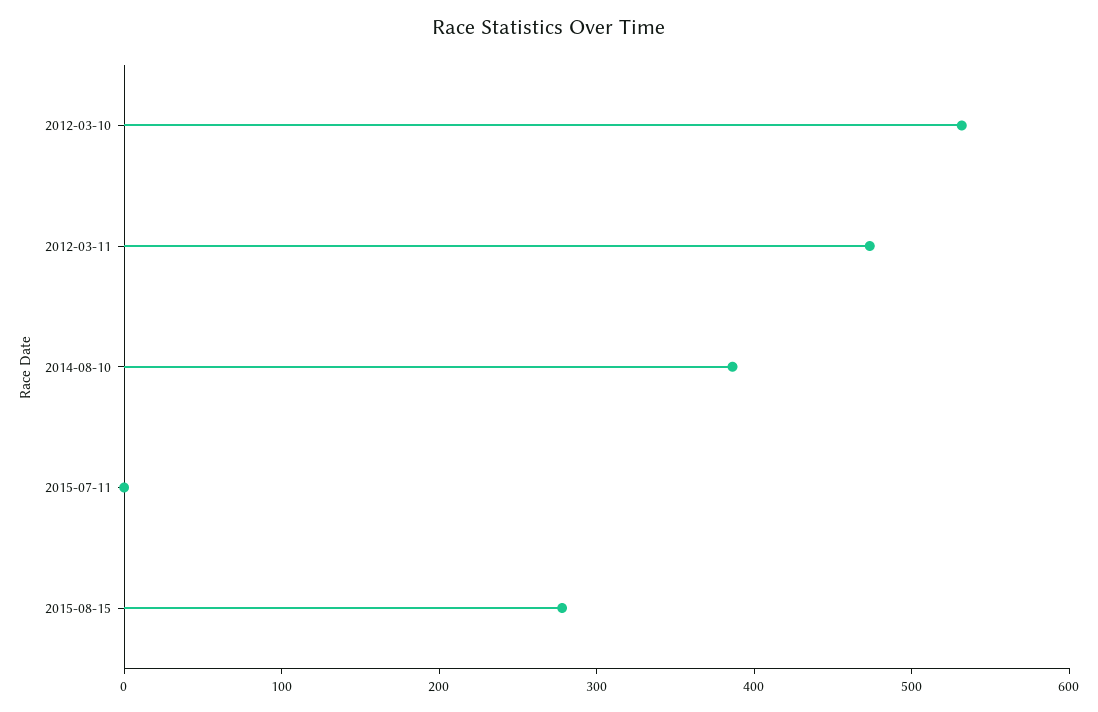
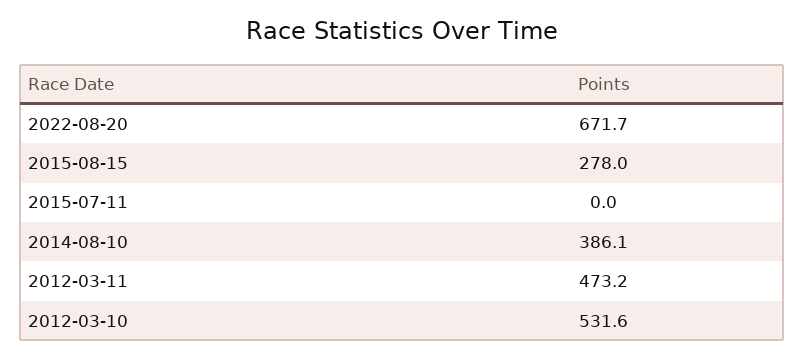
2022-08-20: none -> 671.7

